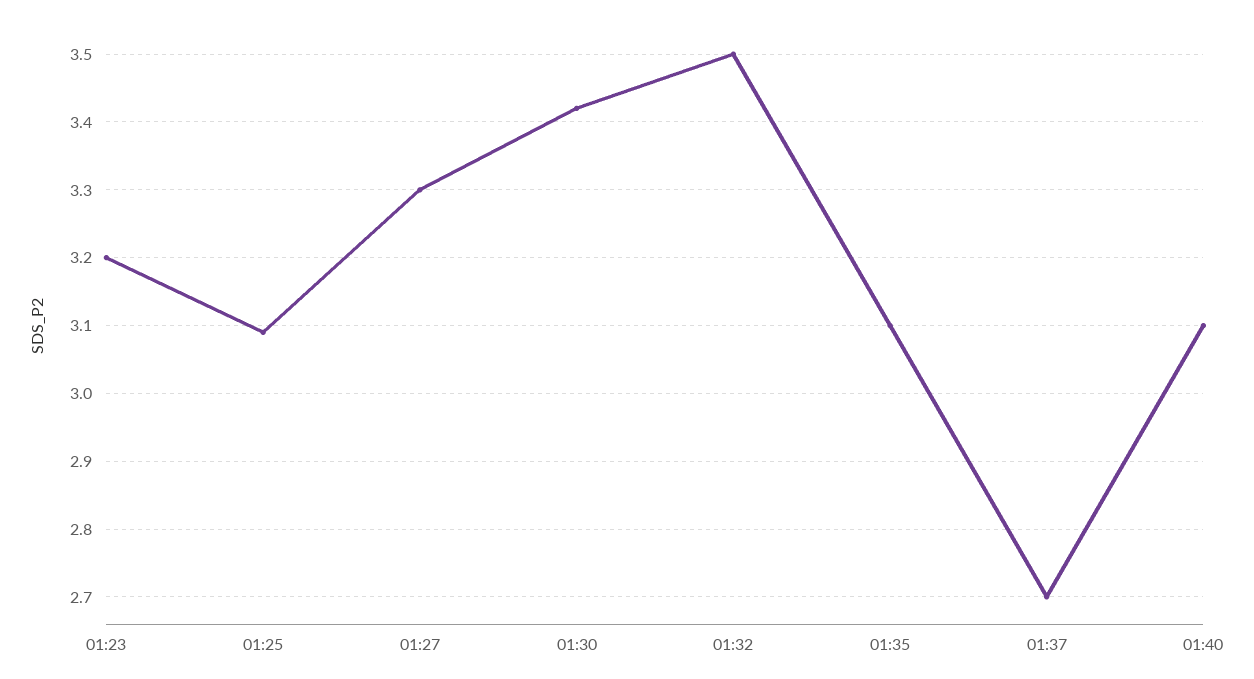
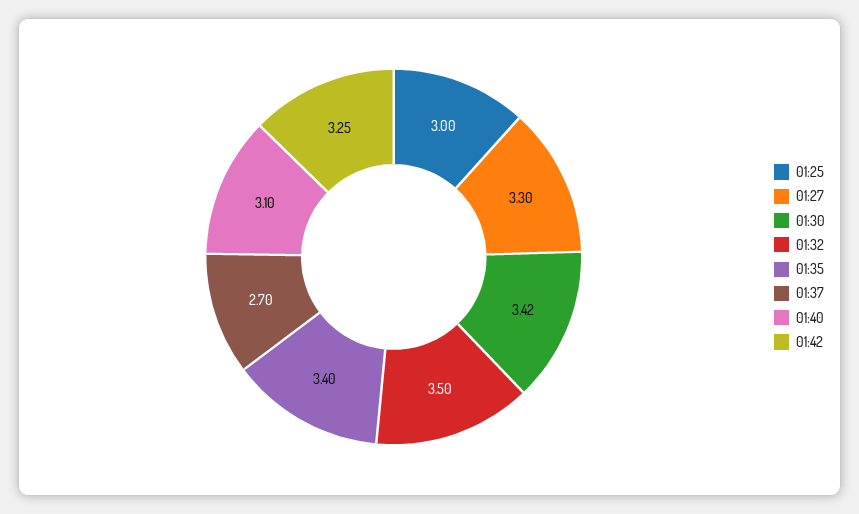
01:23: 3.2 -> none
01:25: 3.09 -> 3
01:35: 3.1 -> 3.4
01:42: none -> 3.25

